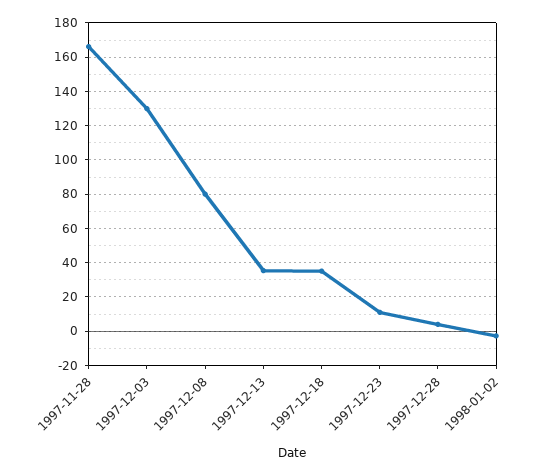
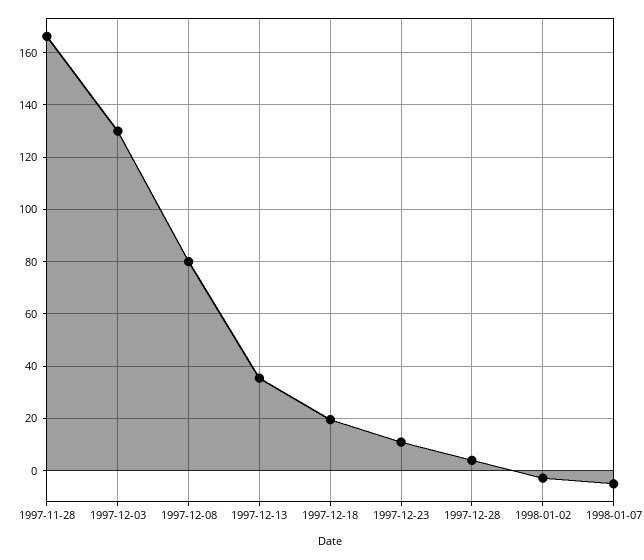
1997-12-18: 35 -> 20
1998-01-07: none -> -5

